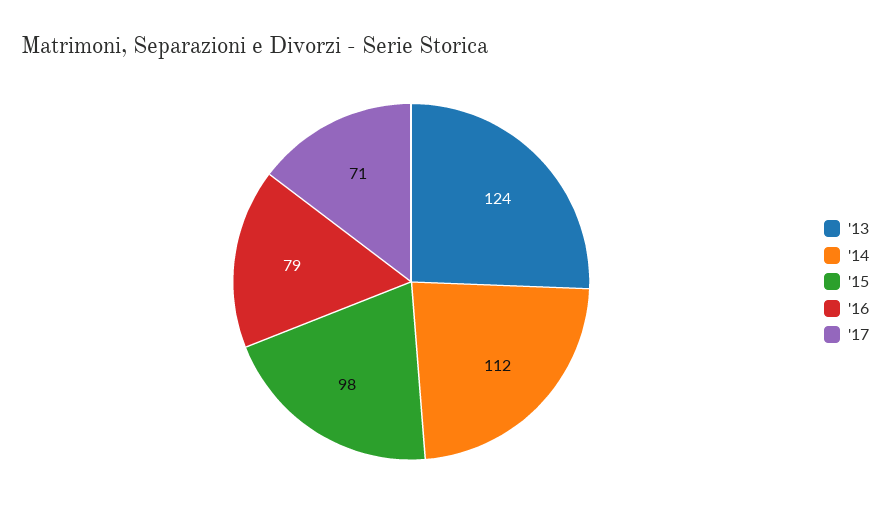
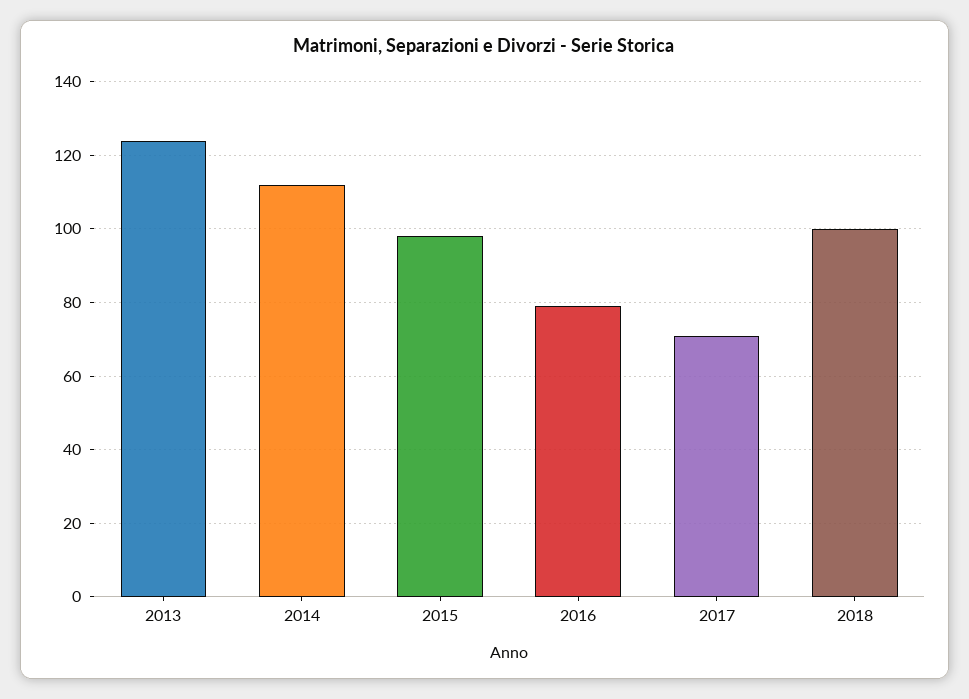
2018: none -> 100

